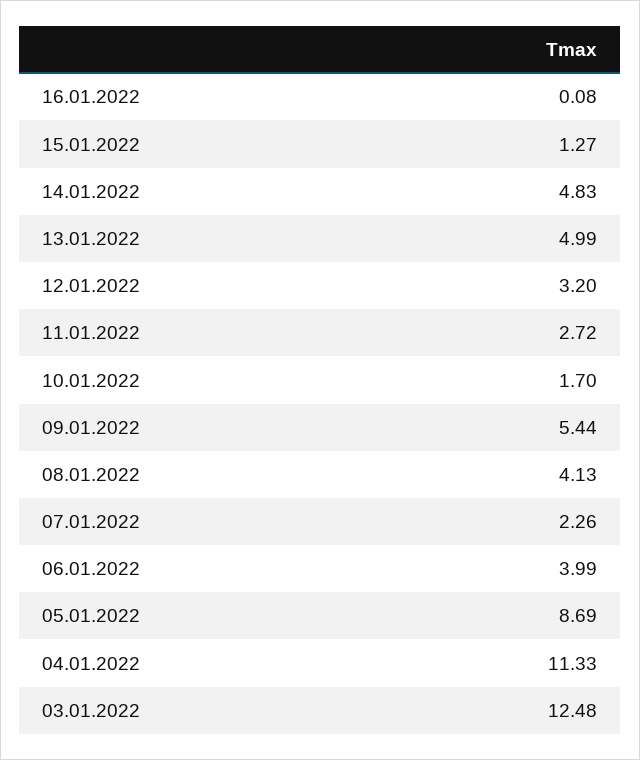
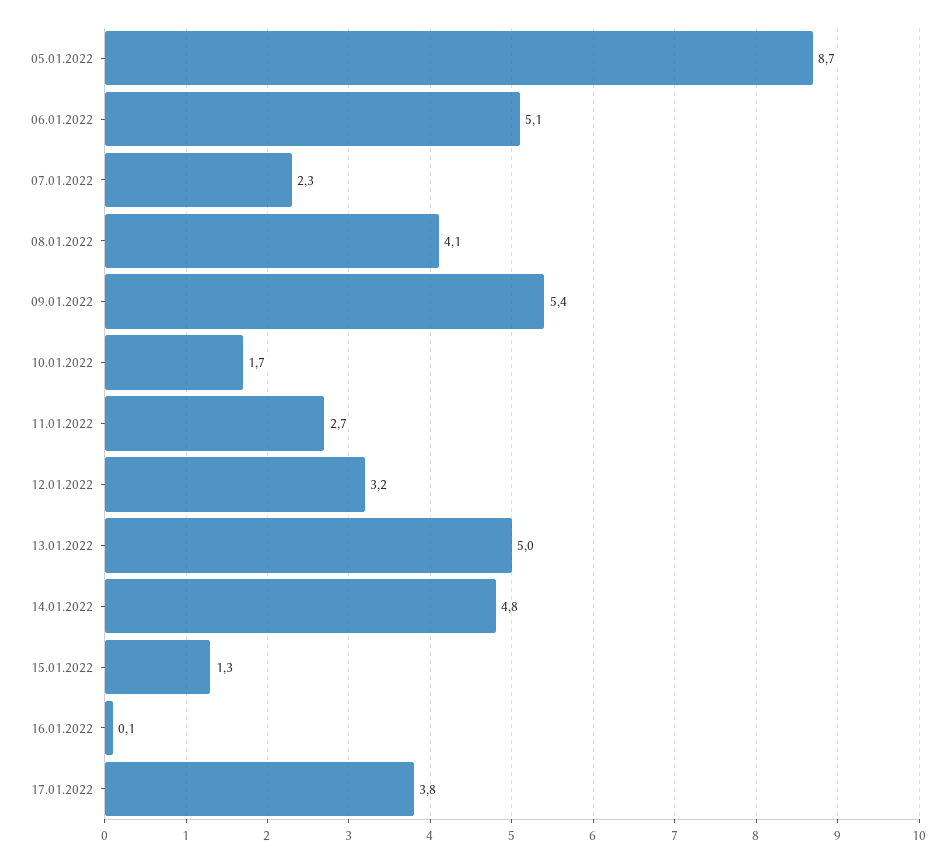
06.01.2022: 3.99 -> 5.1
04.01.2022: 11.33 -> none
03.01.2022: 12.48 -> none
17.01.2022: none -> 3.8

